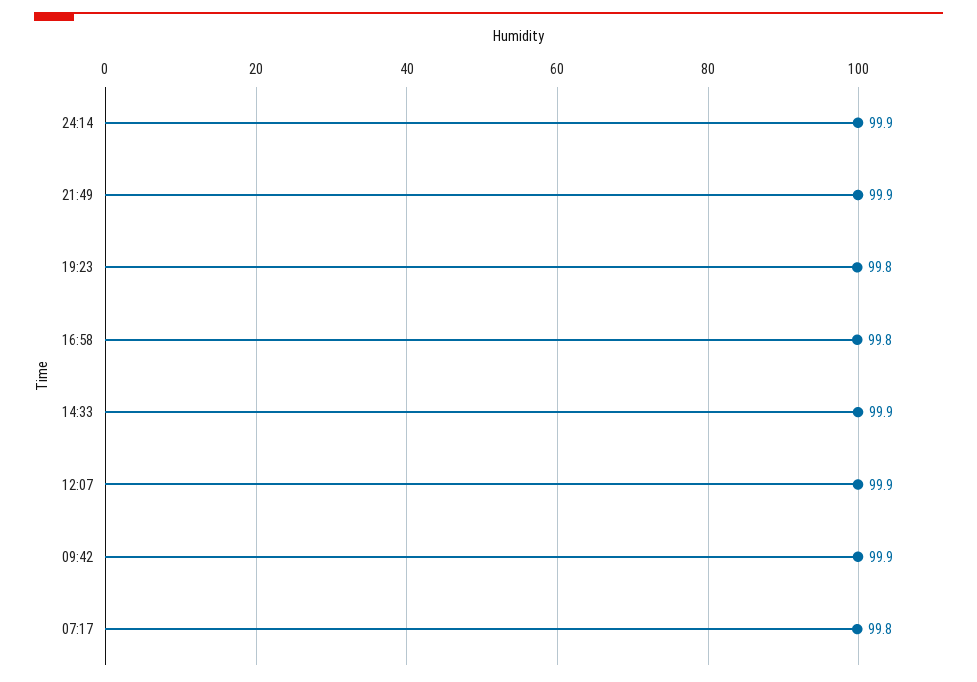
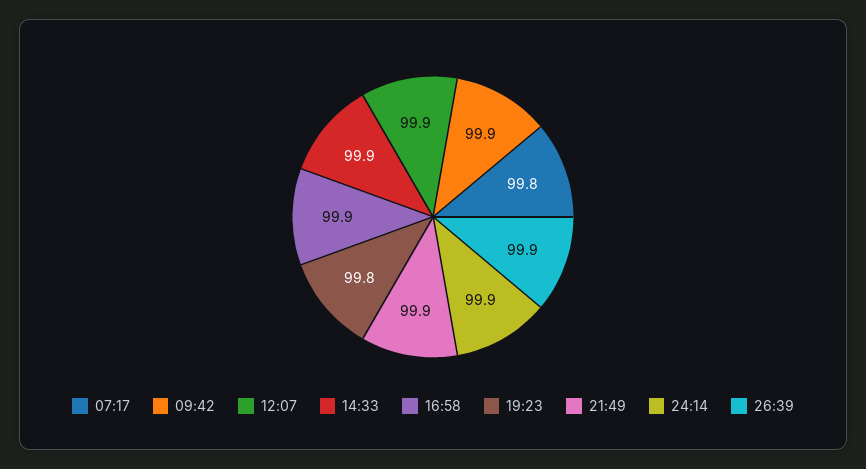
16:58: 99.8 -> 99.9
26:39: none -> 99.9

